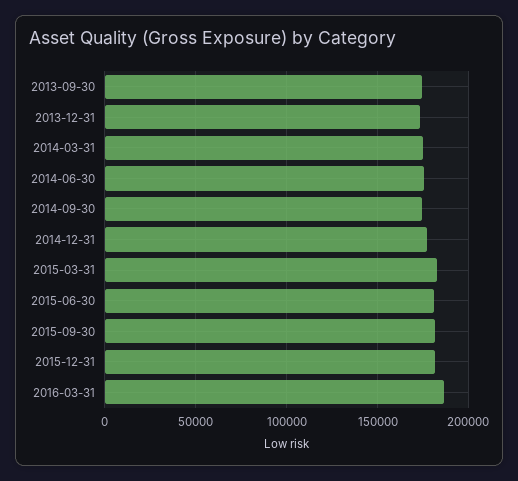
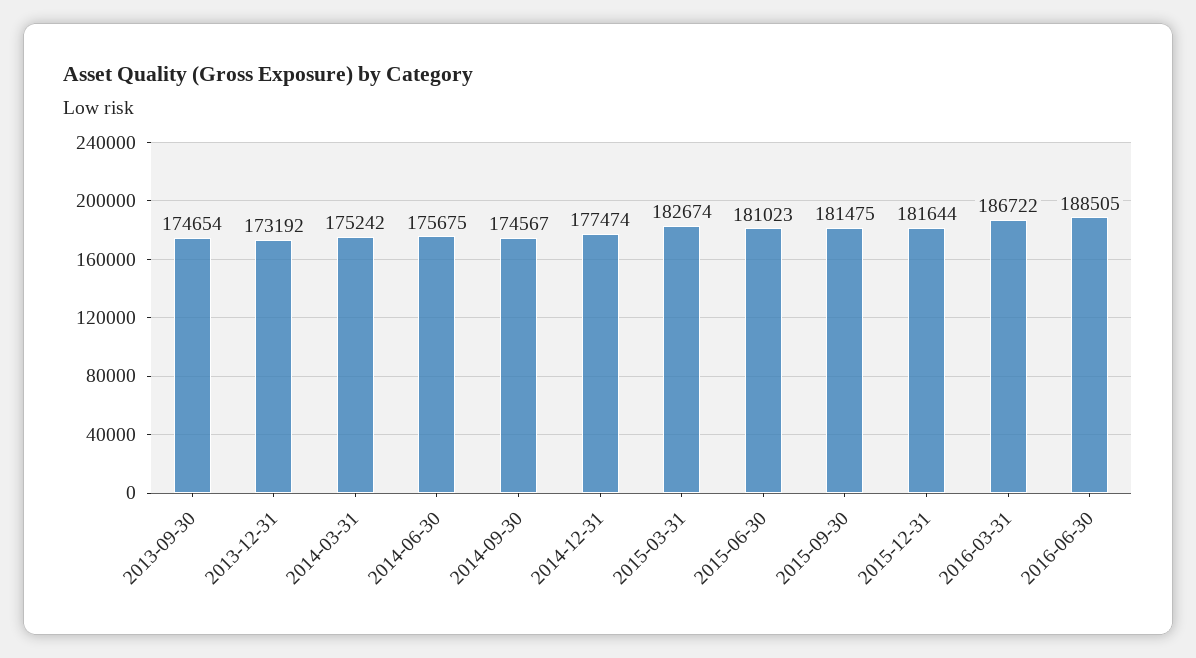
2016-06-30: none -> 188505

